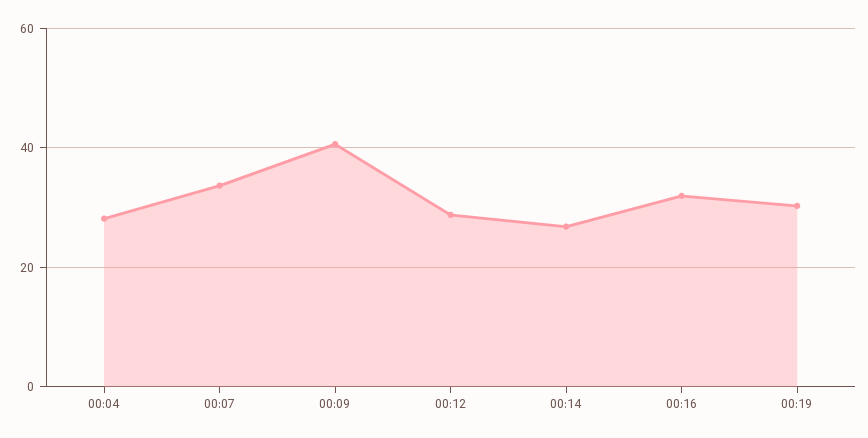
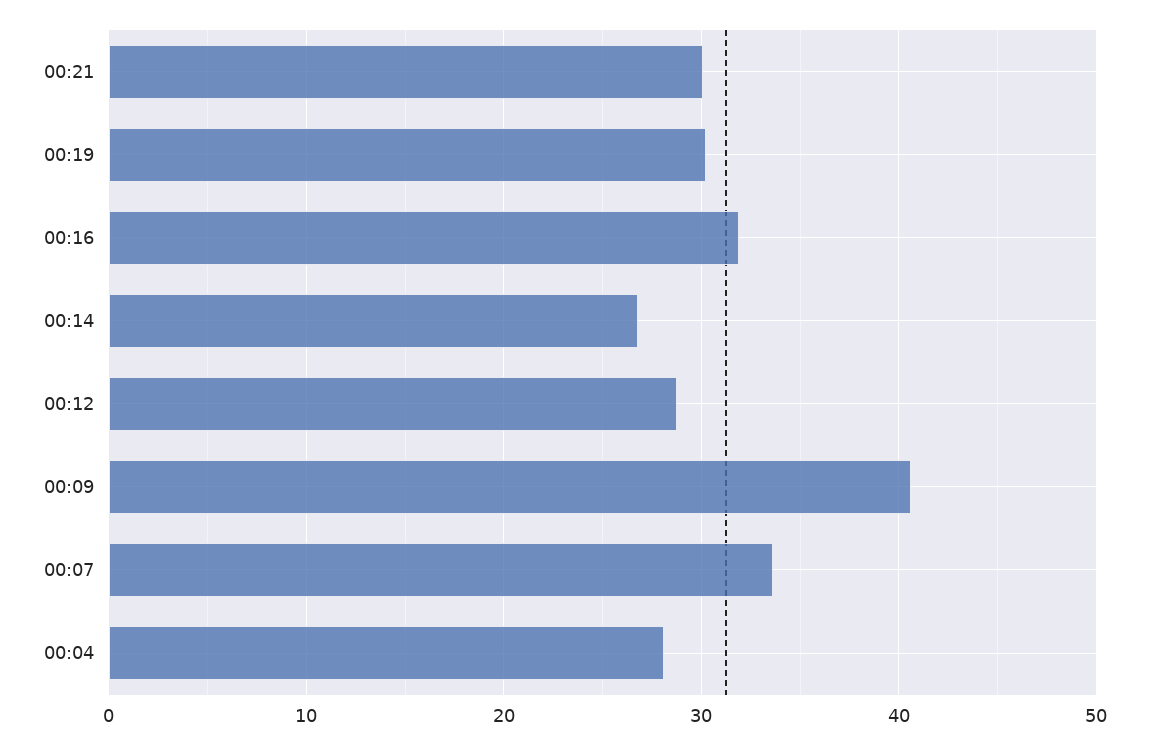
00:21: none -> 30

